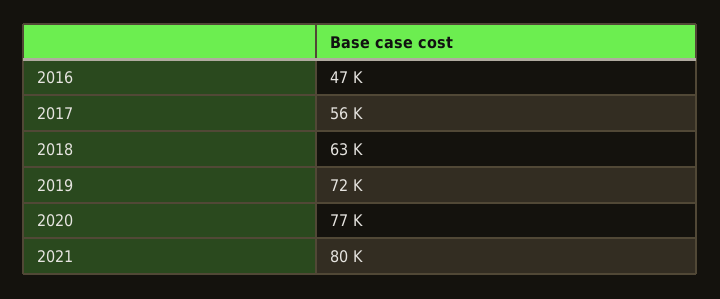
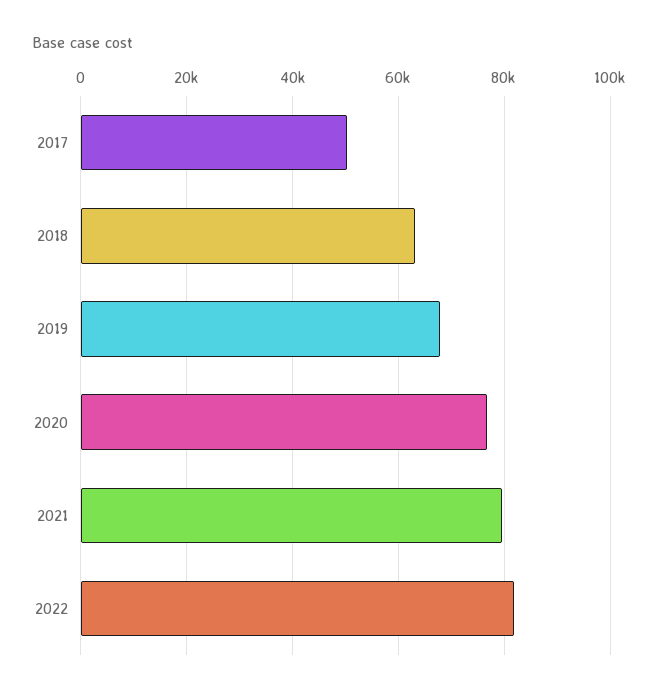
2016: 47000 -> none
2017: 56000 -> 50000
2019: 72000 -> 68000
2022: none -> 82000

